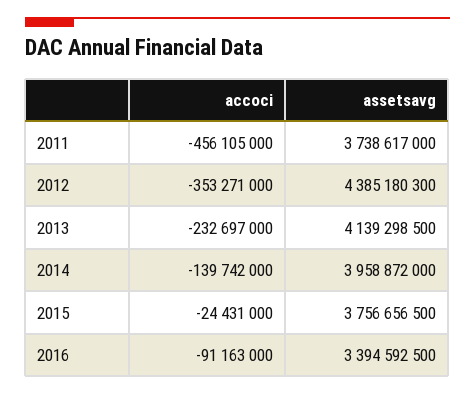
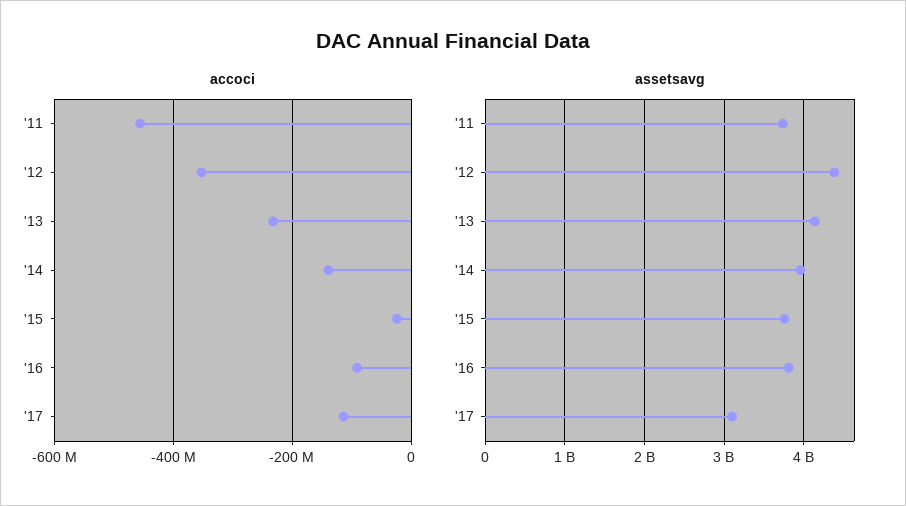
assetsavg, 2016: 3394592500 -> 3800000000
accoci, '17: none -> -120000000
assetsavg, '17: none -> 3100000000

